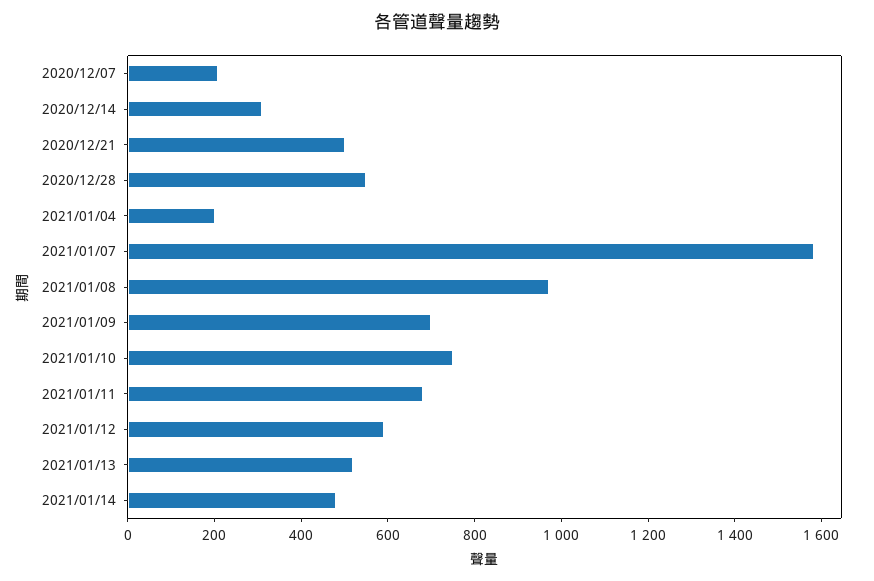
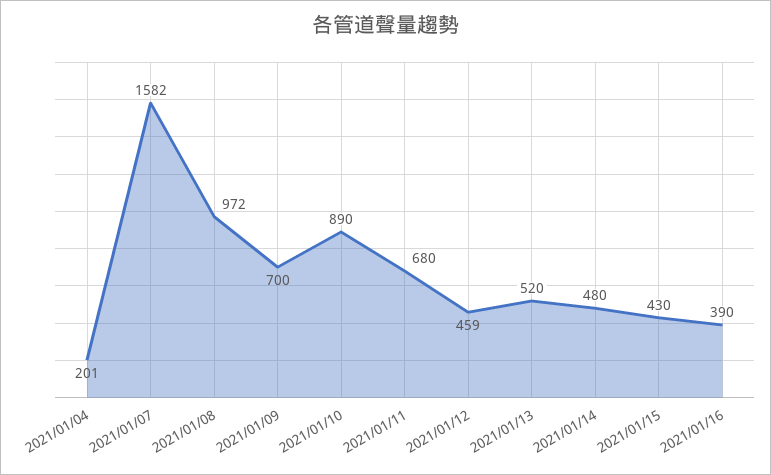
2020/12/07: 200 -> none
2020/12/14: 300 -> none
2020/12/21: 500 -> none
2020/12/28: 550 -> none
2021/01/10: 750 -> 890
2021/01/12: 600 -> 459
2021/01/15: none -> 430
2021/01/16: none -> 390

